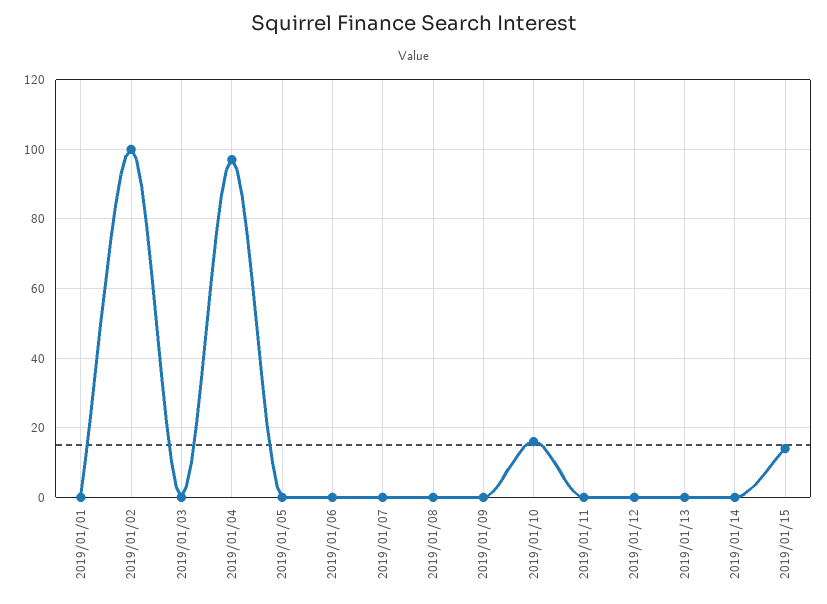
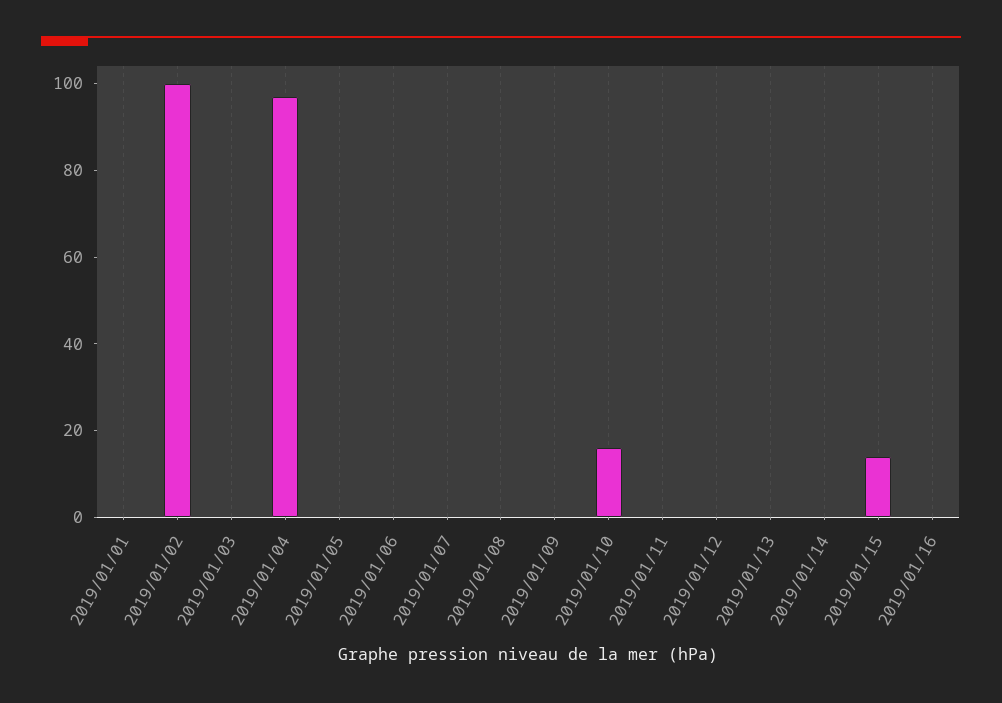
2019/01/16: none -> 0

